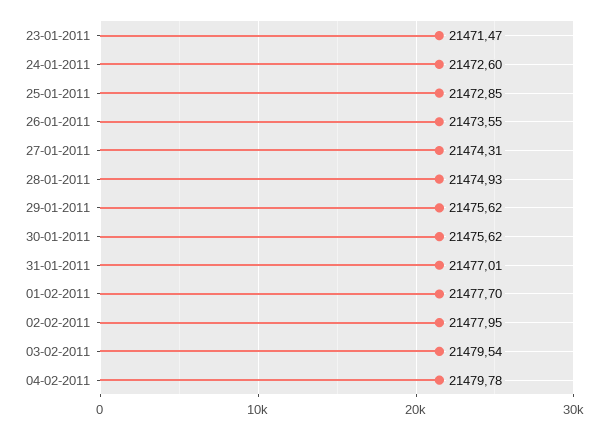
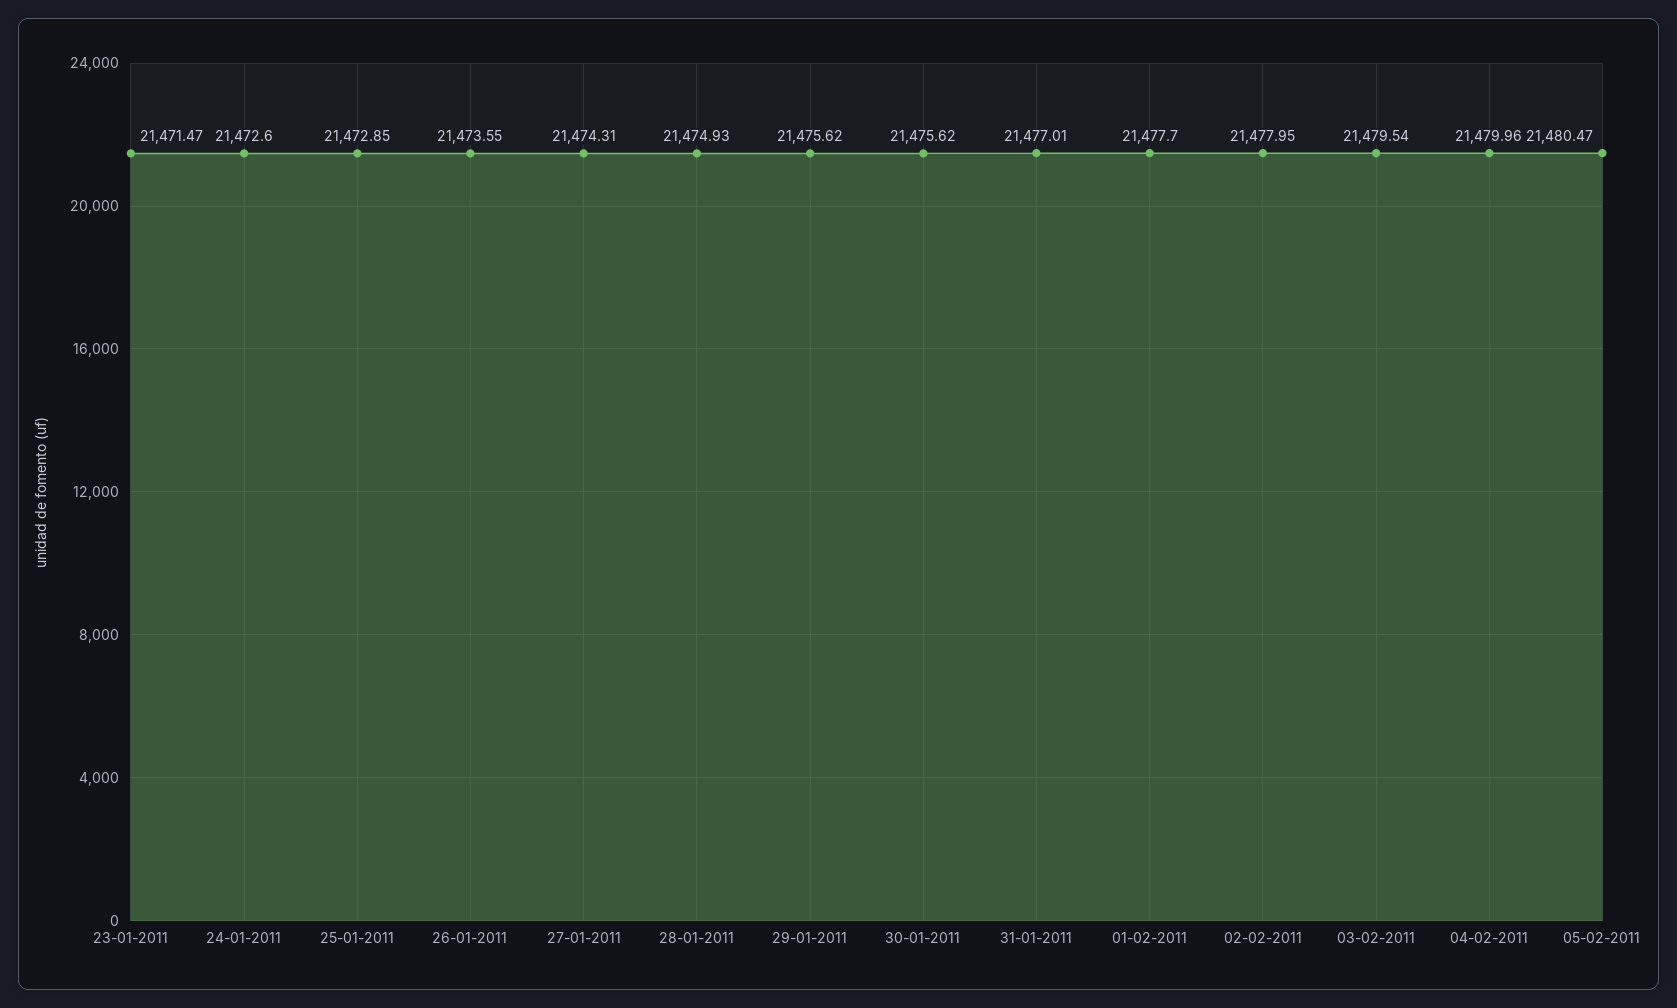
04-02-2011: 21479.78 -> 21479.96
05-02-2011: none -> 21480.47

